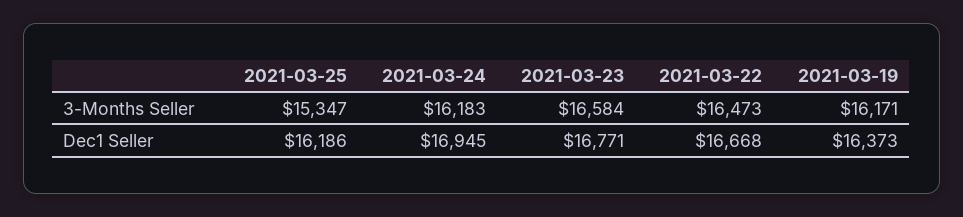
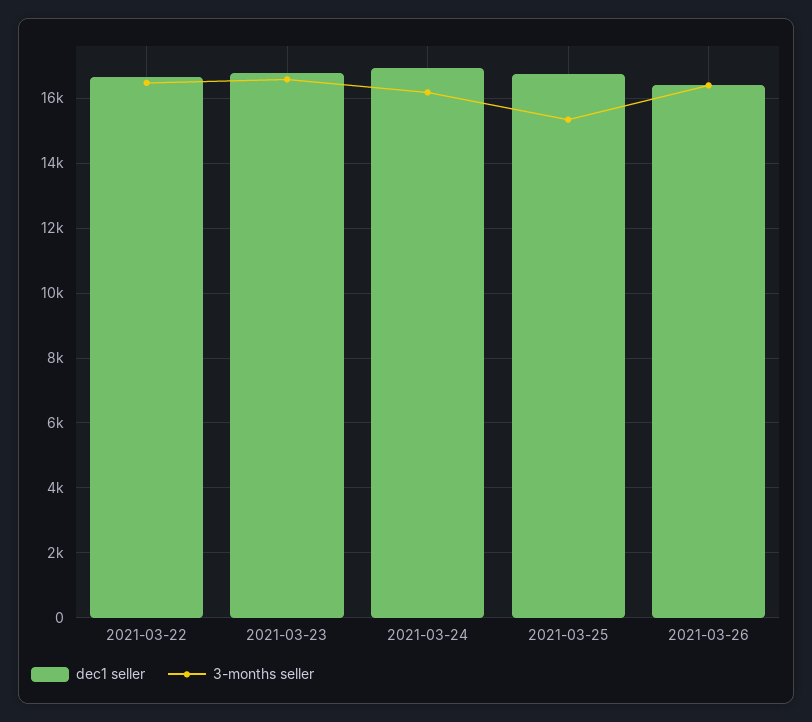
3-Months Seller, 2021-03-19: 16171 -> none
Dec1 Seller, 2021-03-25: 16186 -> 16800
Dec1 Seller, 2021-03-19: 16373 -> none
Dec1 Seller, 2021-03-26: none -> 16400
3-Months Seller, 2021-03-26: none -> 16400

